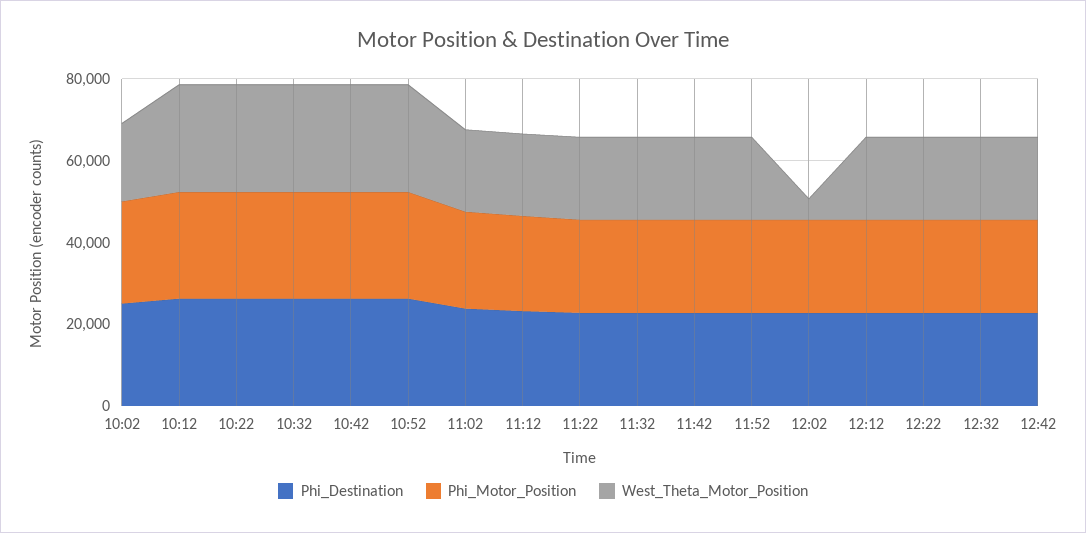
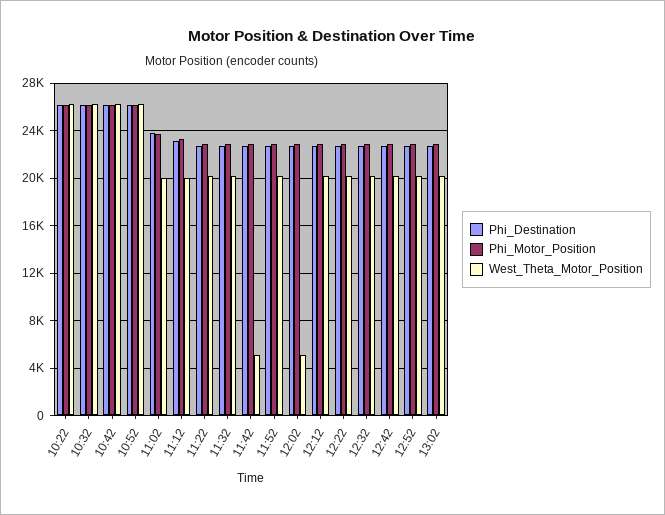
Phi_Destination, 10:02: 25000 -> none
Phi_Motor_Position, 10:02: 25000 -> none
West_Theta_Motor_Position, 10:02: 20000 -> none
Phi_Destination, 10:12: 25000 -> none
Phi_Motor_Position, 10:12: 25000 -> none
West_Theta_Motor_Position, 10:12: 25000 -> none
West_Theta_Motor_Position, 11:42: 20000 -> 5000
Phi_Destination, 12:52: none -> 23000
Phi_Motor_Position, 12:52: none -> 23000
West_Theta_Motor_Position, 12:52: none -> 20000
Phi_Destination, 13:02: none -> 23000
Phi_Motor_Position, 13:02: none -> 23000
West_Theta_Motor_Position, 13:02: none -> 20000

